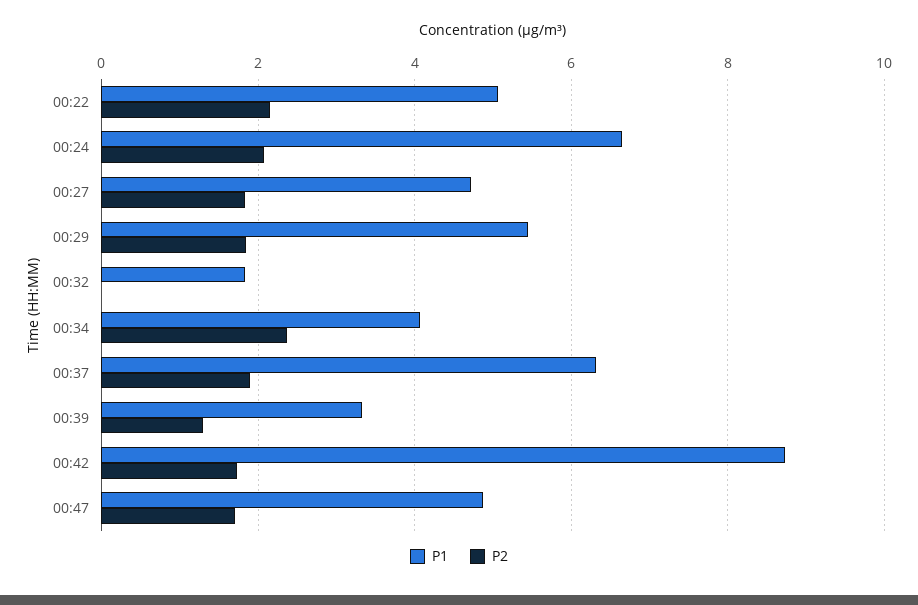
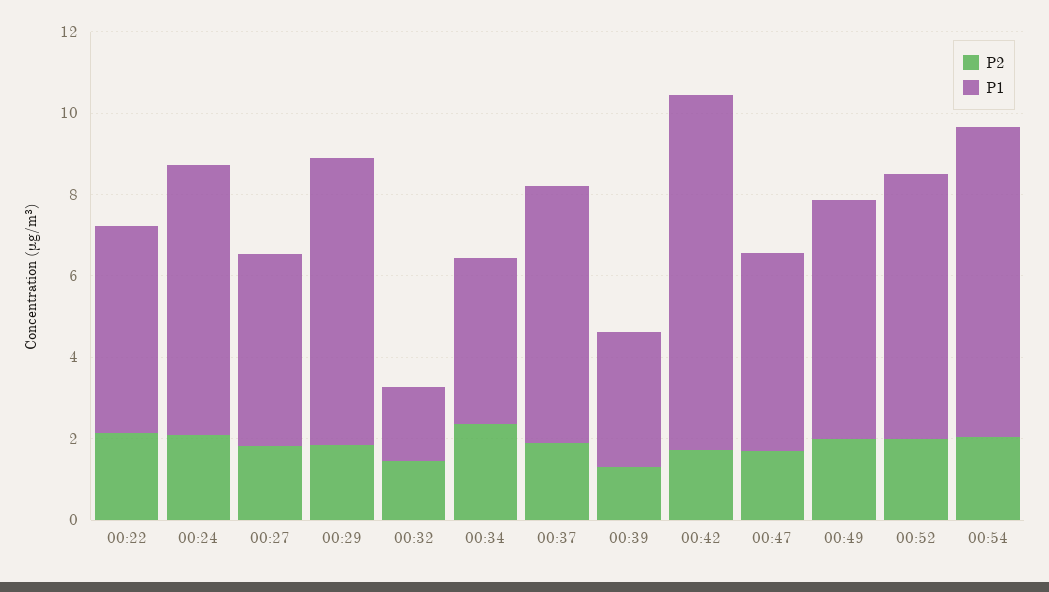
P1, 00:29: 5.4 -> 7
P2, 00:32: 0 -> 1.5
P2, 00:49: none -> 2
P1, 00:49: none -> 6
P2, 00:52: none -> 2
P1, 00:52: none -> 6.5
P2, 00:54: none -> 2
P1, 00:54: none -> 7.5

